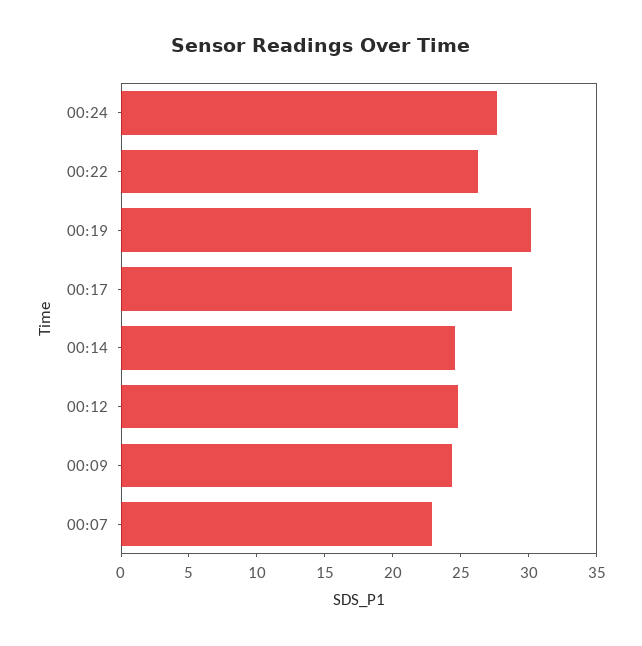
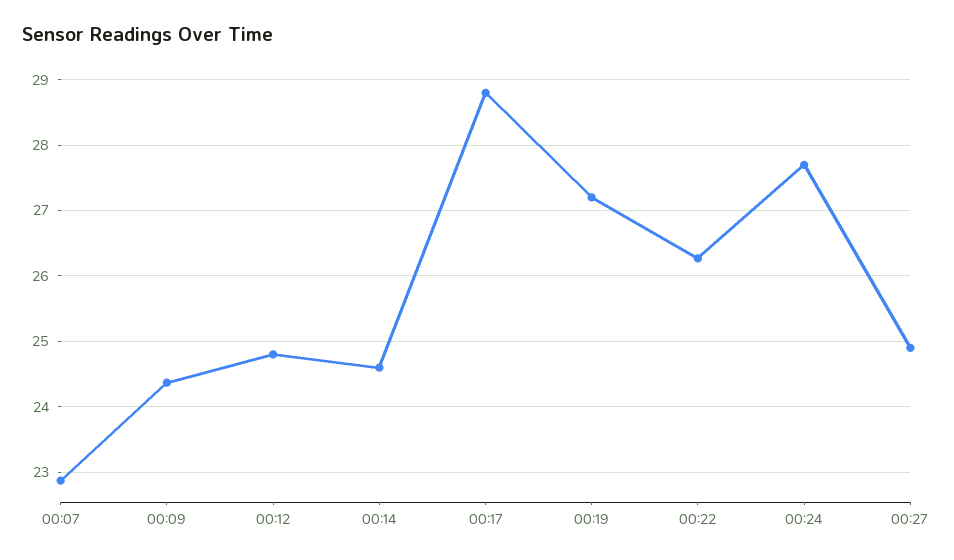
00:19: 30 -> 27.2
00:27: none -> 24.9

